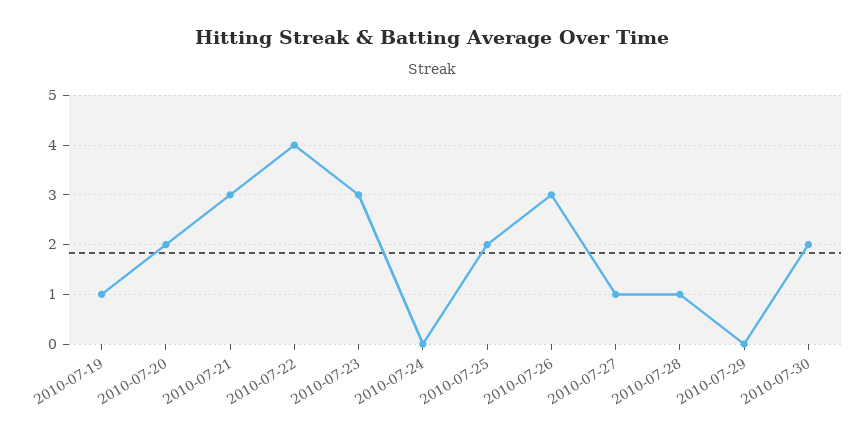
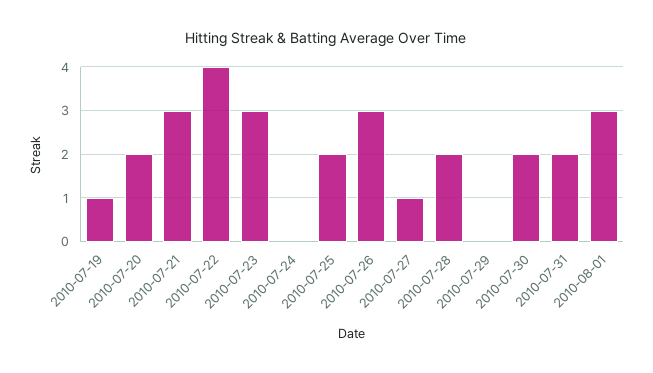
2010-07-28: 1 -> 2
2010-07-31: none -> 2
2010-08-01: none -> 3

